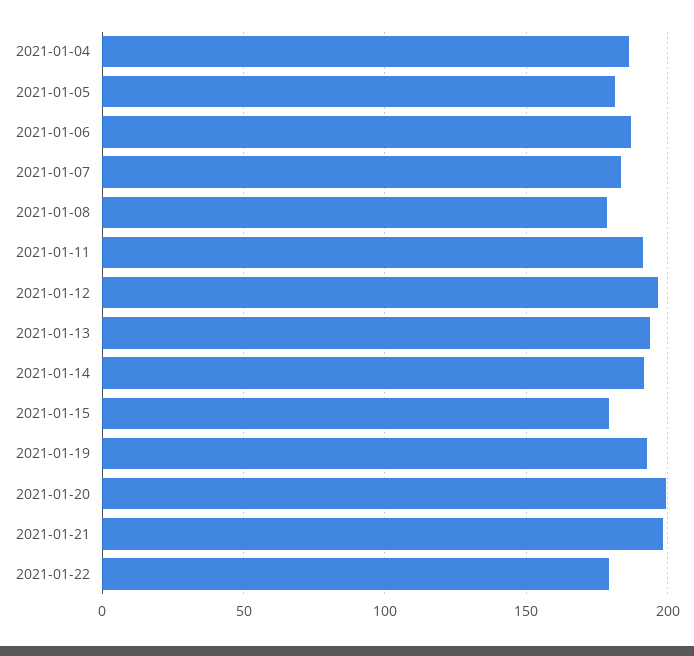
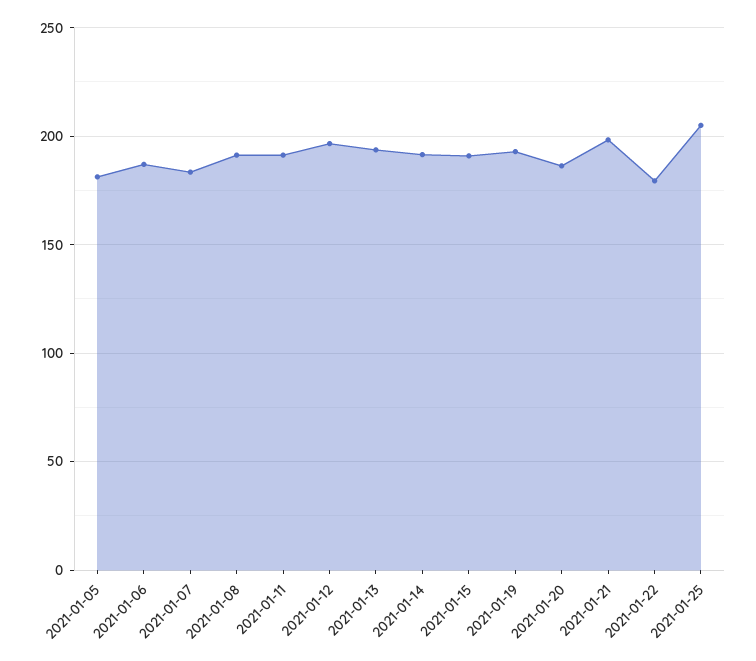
2021-01-04: 185 -> none
2021-01-08: 180 -> 190
2021-01-15: 180 -> 190
2021-01-20: 200 -> 185
2021-01-25: none -> 205

